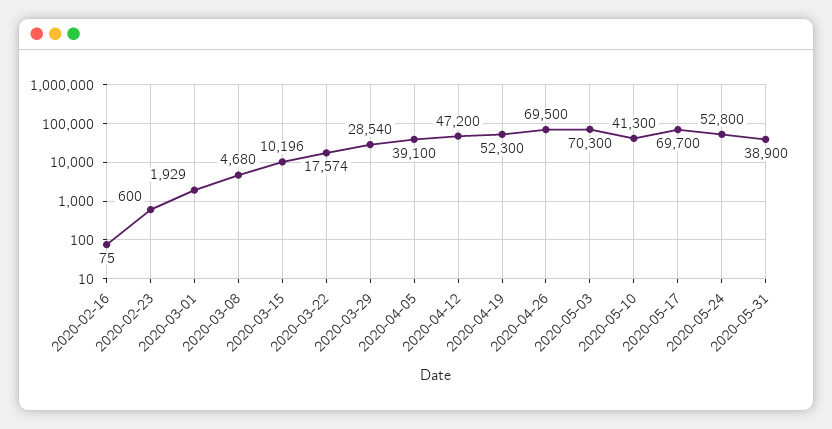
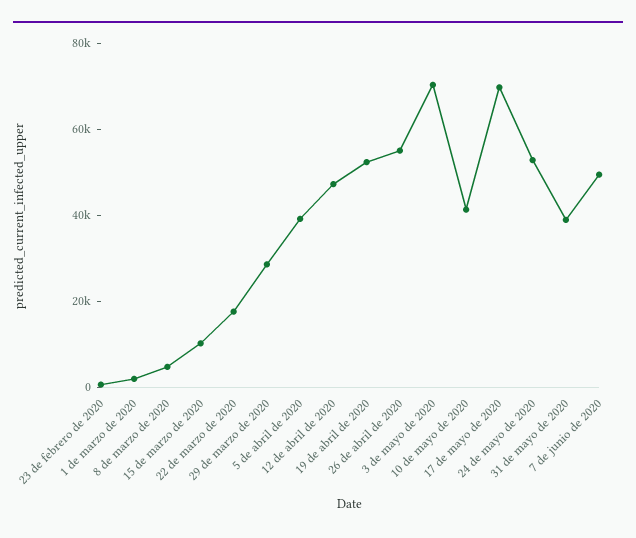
2020-02-16: 75 -> none
2020-04-26: 69500 -> 55000
7 de junio de 2020: none -> 50000

